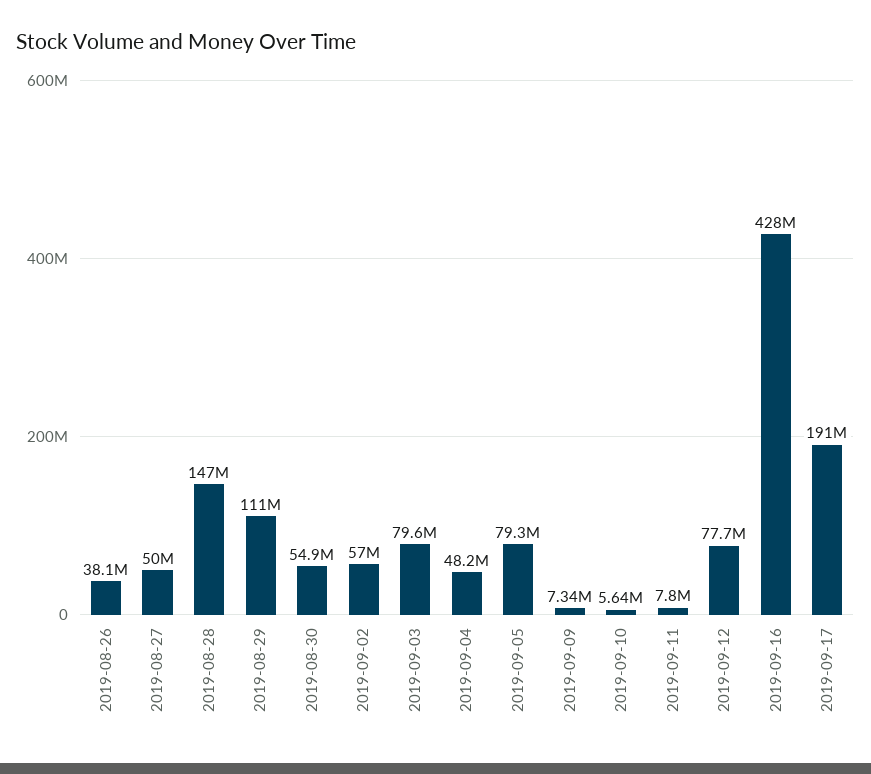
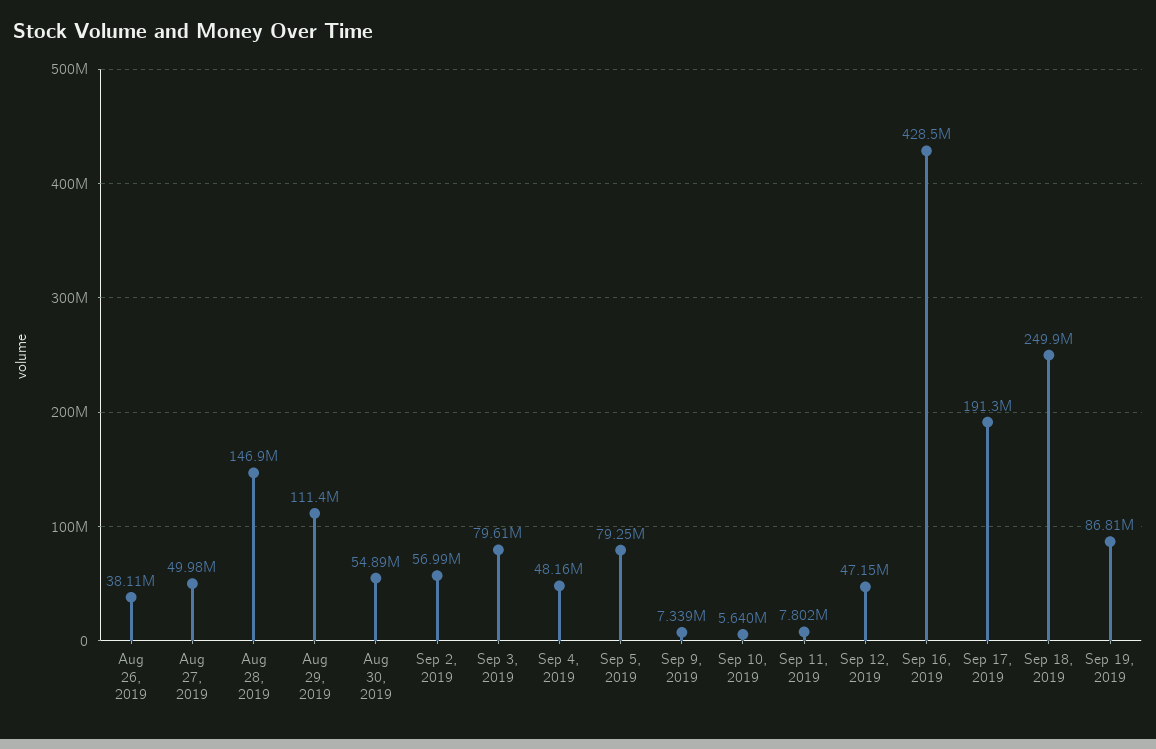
2019-09-12: 77700000 -> 47150000
Sep 18, 2019: none -> 249900000
Sep 19, 2019: none -> 86810000

